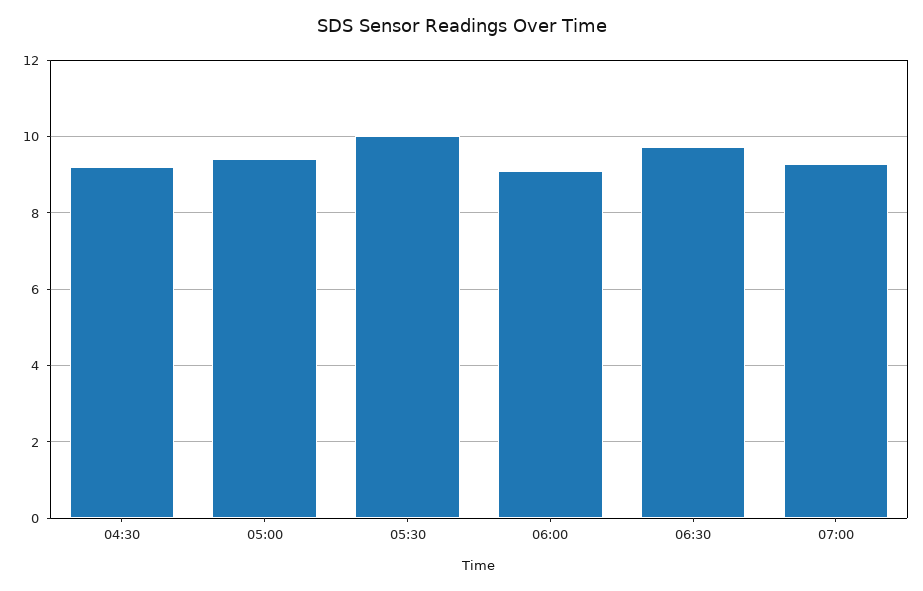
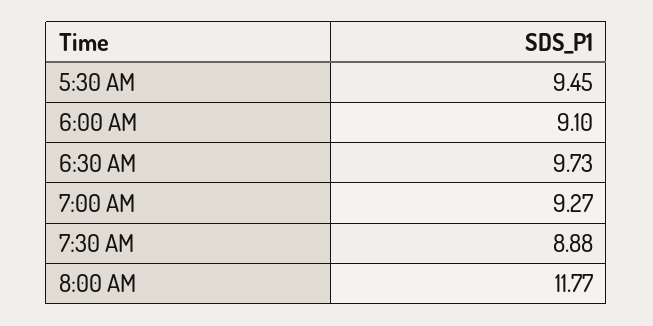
04:30: 9.2 -> none
05:00: 9.4 -> none
05:30: 10 -> 9.45
7:30 AM: none -> 8.88
8:00 AM: none -> 11.77

